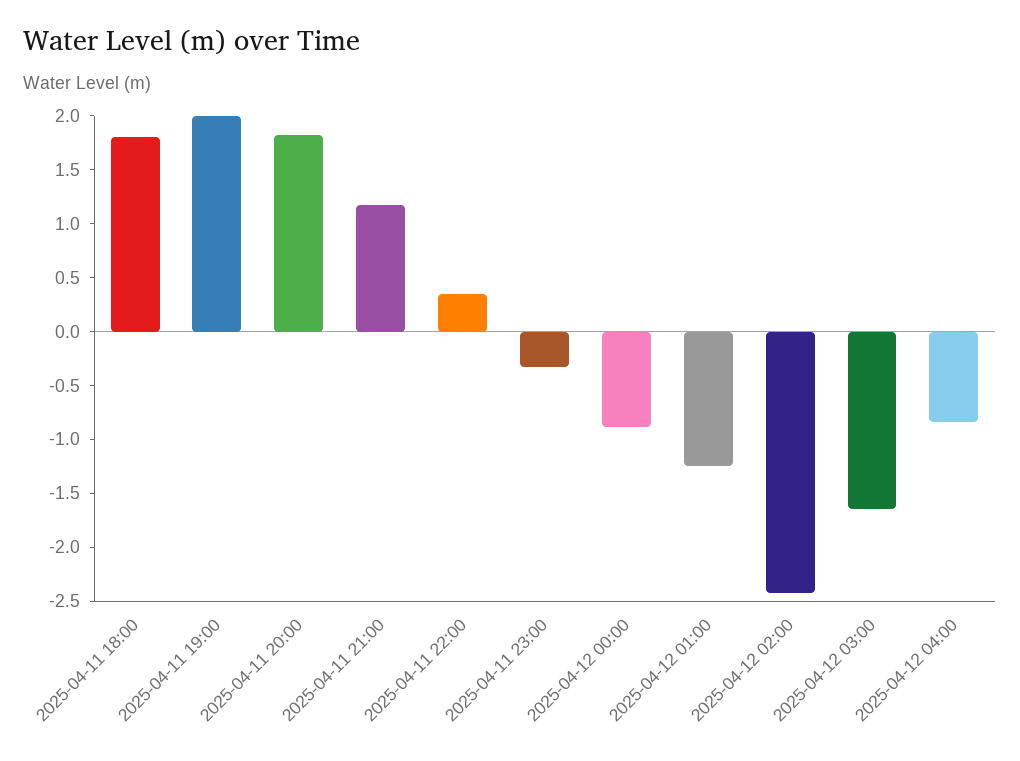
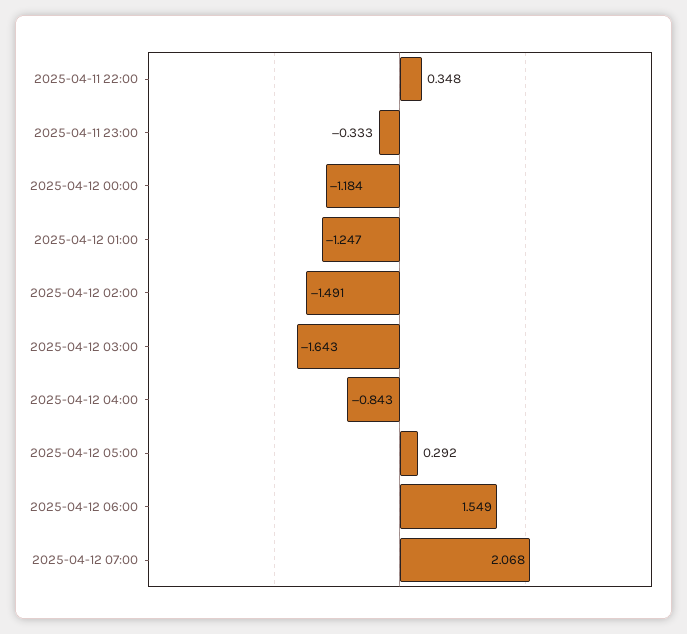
2025-04-11 18:00: 1.8 -> none
2025-04-11 19:00: 2 -> none
2025-04-11 20:00: 1.8 -> none
2025-04-11 21:00: 1.2 -> none
2025-04-12 00:00: -0.9 -> -1.184
2025-04-12 02:00: -2.4 -> -1.491
2025-04-12 05:00: none -> 0.292
2025-04-12 06:00: none -> 1.549
2025-04-12 07:00: none -> 2.068

